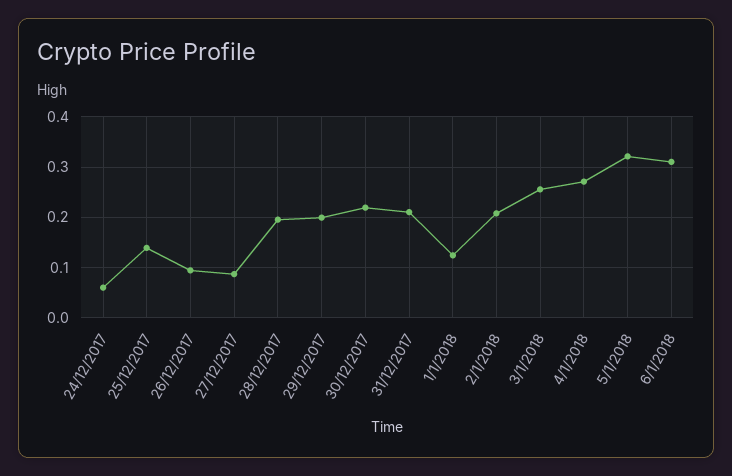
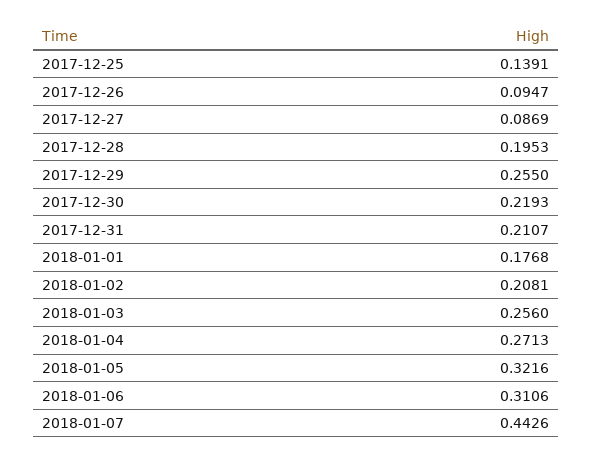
24/12/2017: 0.06 -> none
29/12/2017: 0.2 -> 0.255
1/1/2018: 0.12 -> 0.1768
2018-01-07: none -> 0.4426

